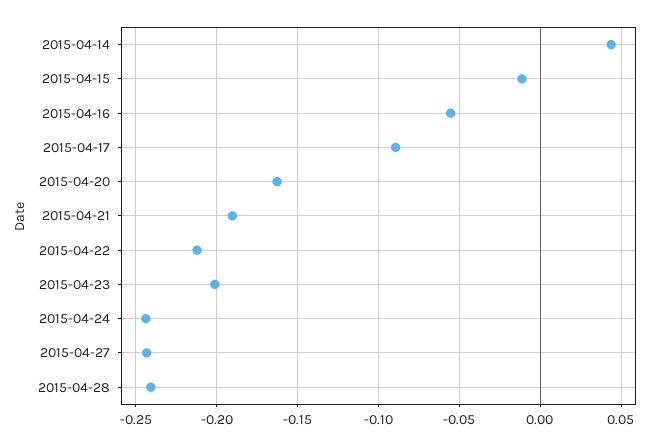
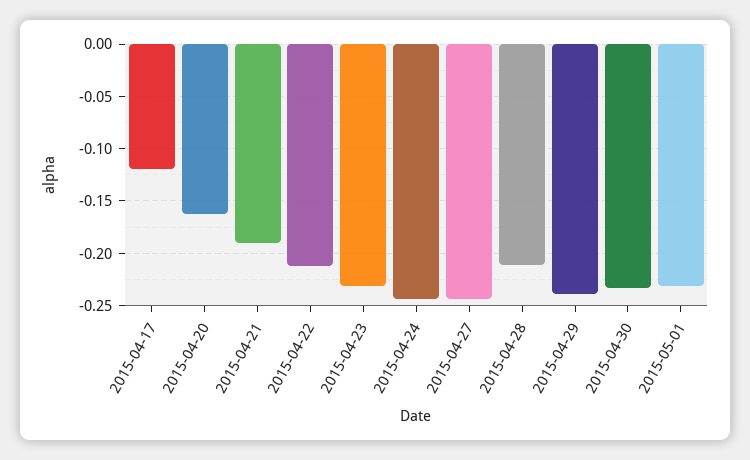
2015-04-14: 0.045 -> none
2015-04-15: -0.01 -> none
2015-04-16: -0.055 -> none
2015-04-17: -0.09 -> -0.12
2015-04-23: -0.2 -> -0.23
2015-04-28: -0.24 -> -0.21
2015-04-29: none -> -0.24
2015-04-30: none -> -0.23
2015-05-01: none -> -0.23

